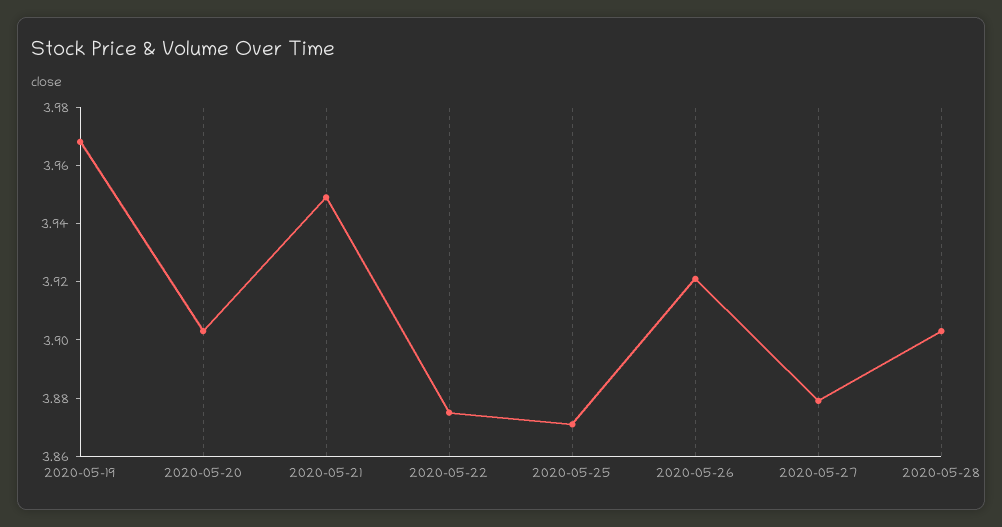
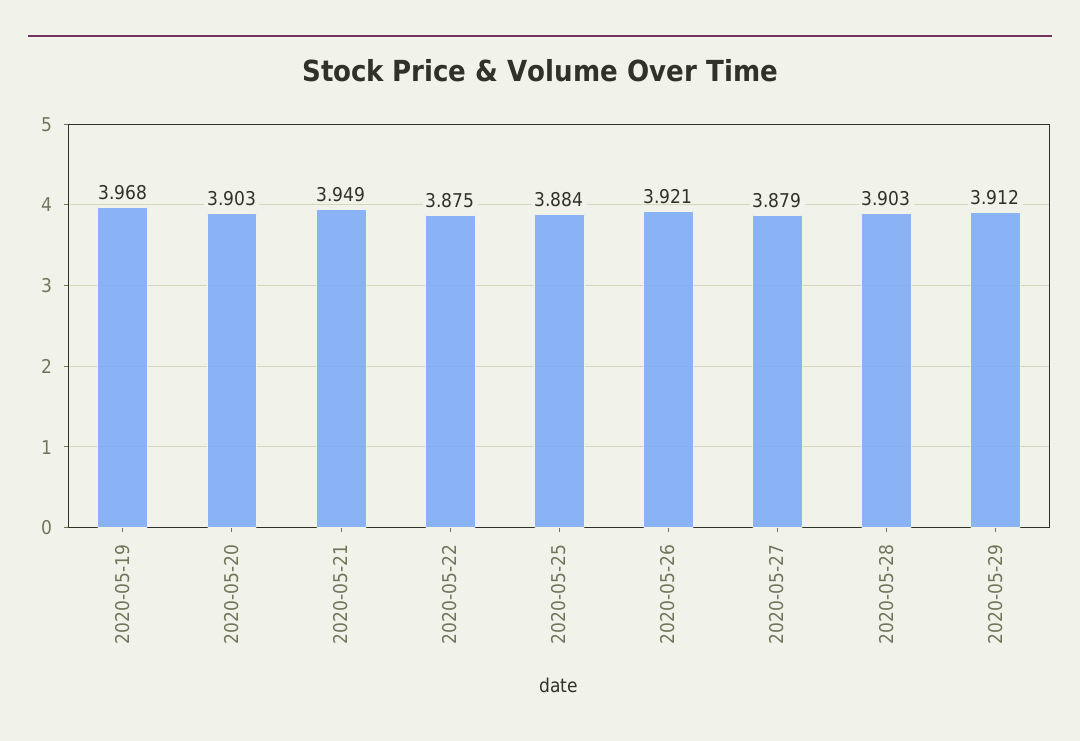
2020-05-25: 3.87 -> 3.884
2020-05-29: none -> 3.912

